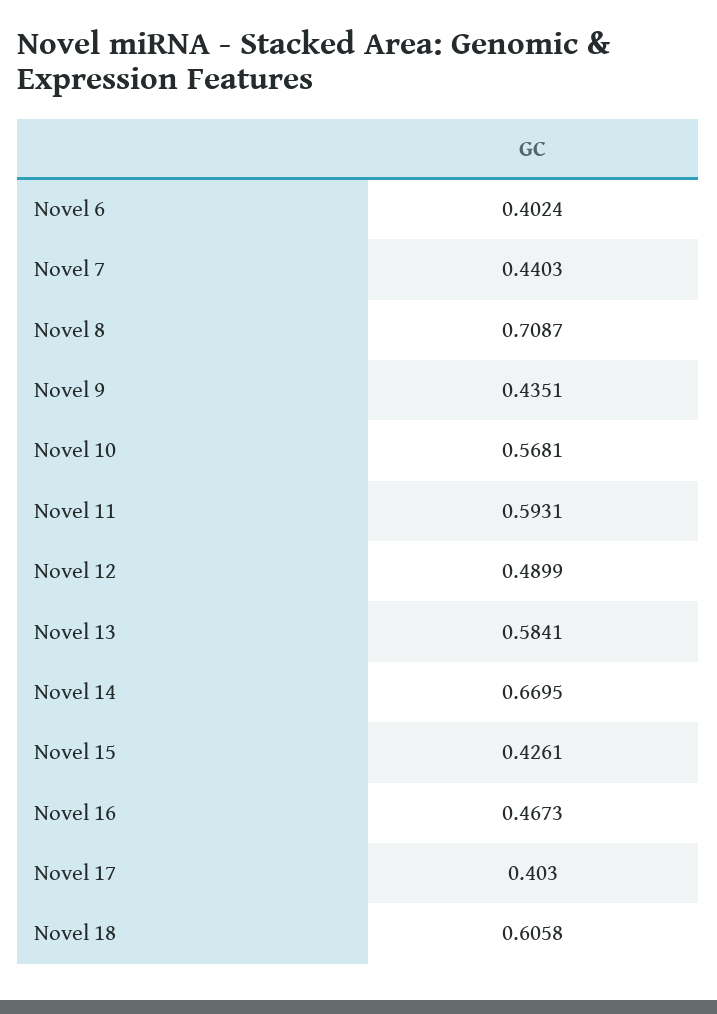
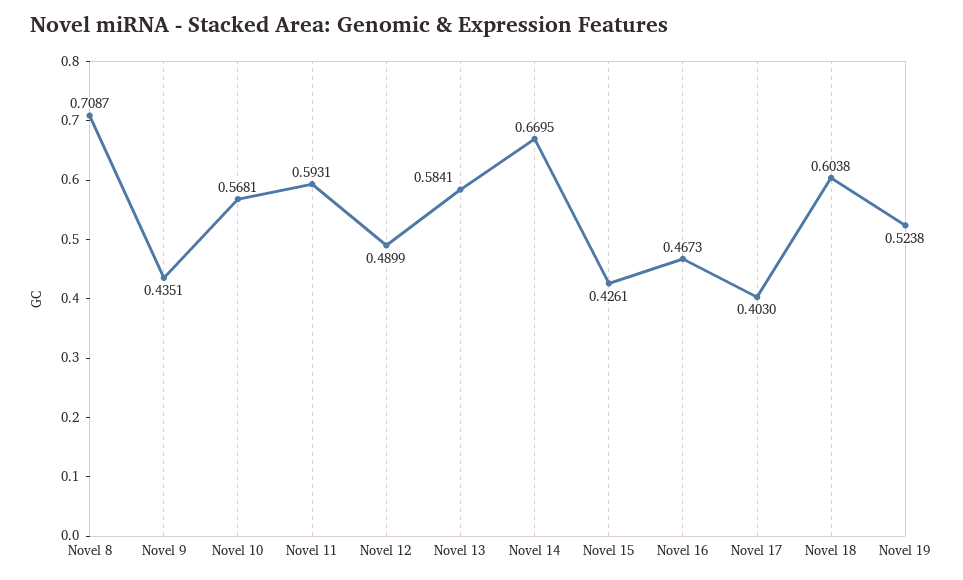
Novel 6: 0.4024 -> none
Novel 7: 0.4403 -> none
Novel 18: 0.6058 -> 0.6038
Novel 19: none -> 0.5238

